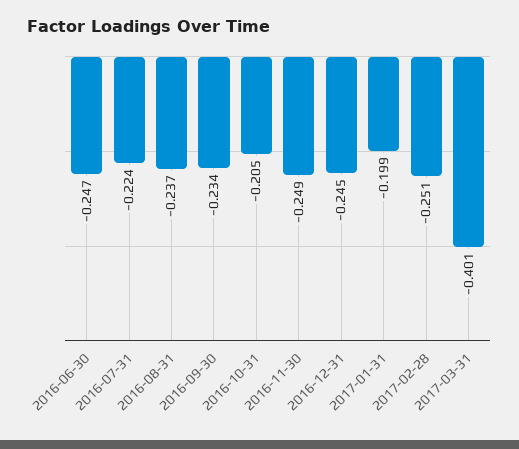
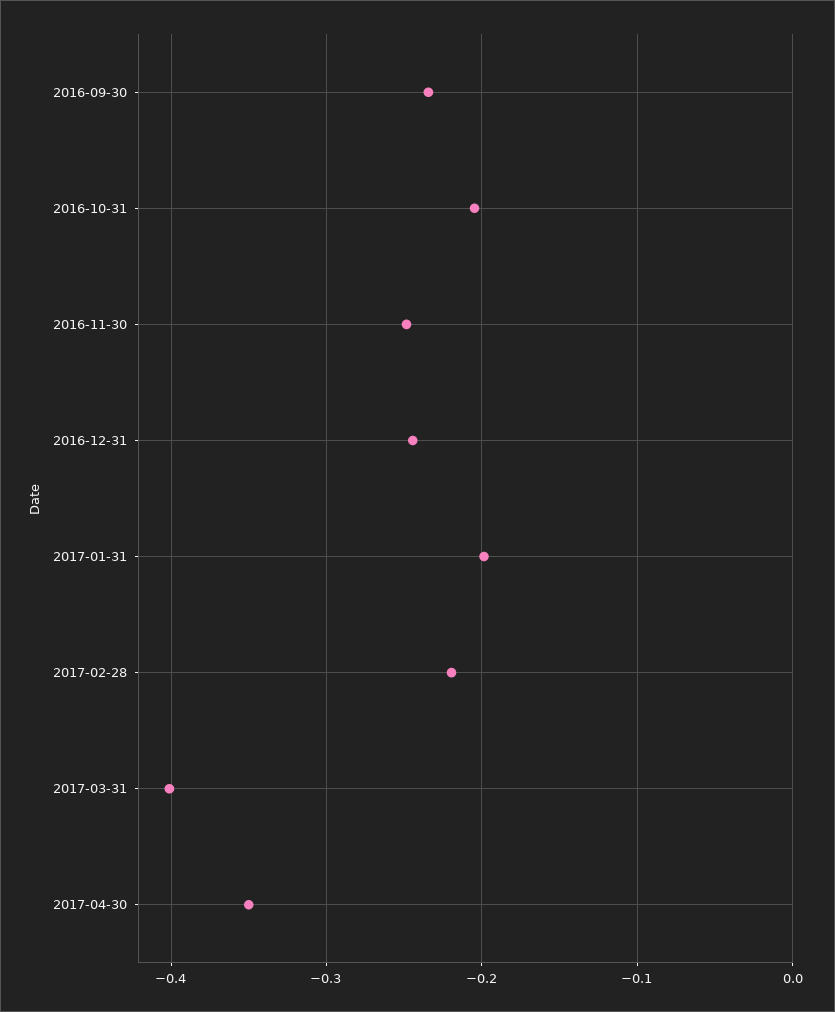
2016-06-30: -0.247 -> none
2016-07-31: -0.224 -> none
2016-08-31: -0.237 -> none
2017-02-28: -0.251 -> -0.22
2017-04-30: none -> -0.35

